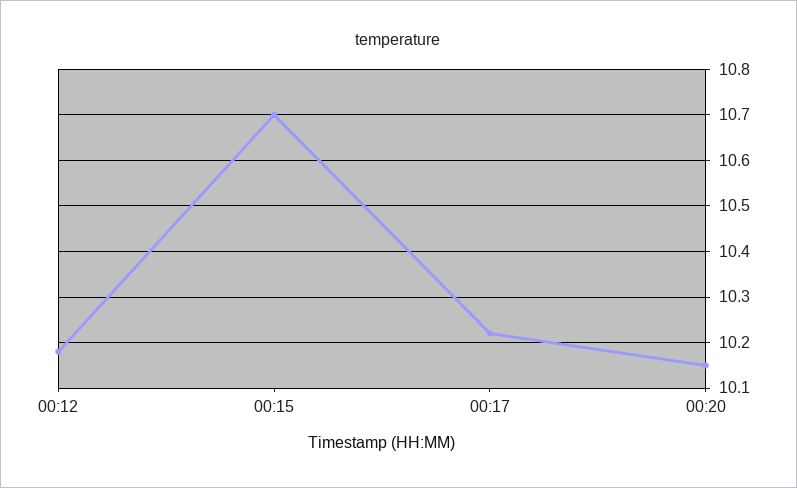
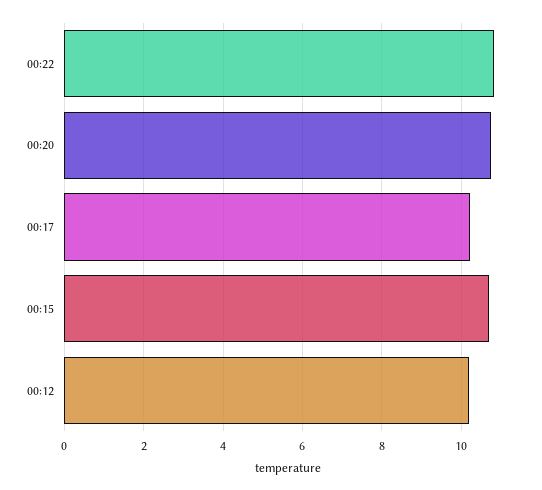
00:20: 10.15 -> 10.8
00:22: none -> 10.8

